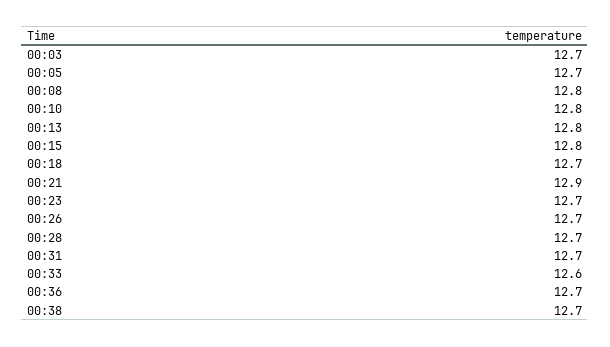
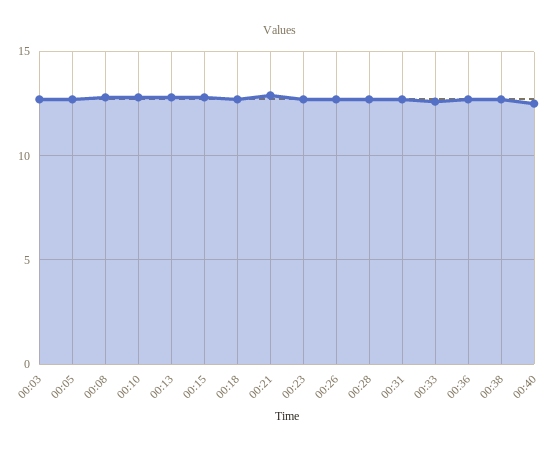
00:40: none -> 12.5

